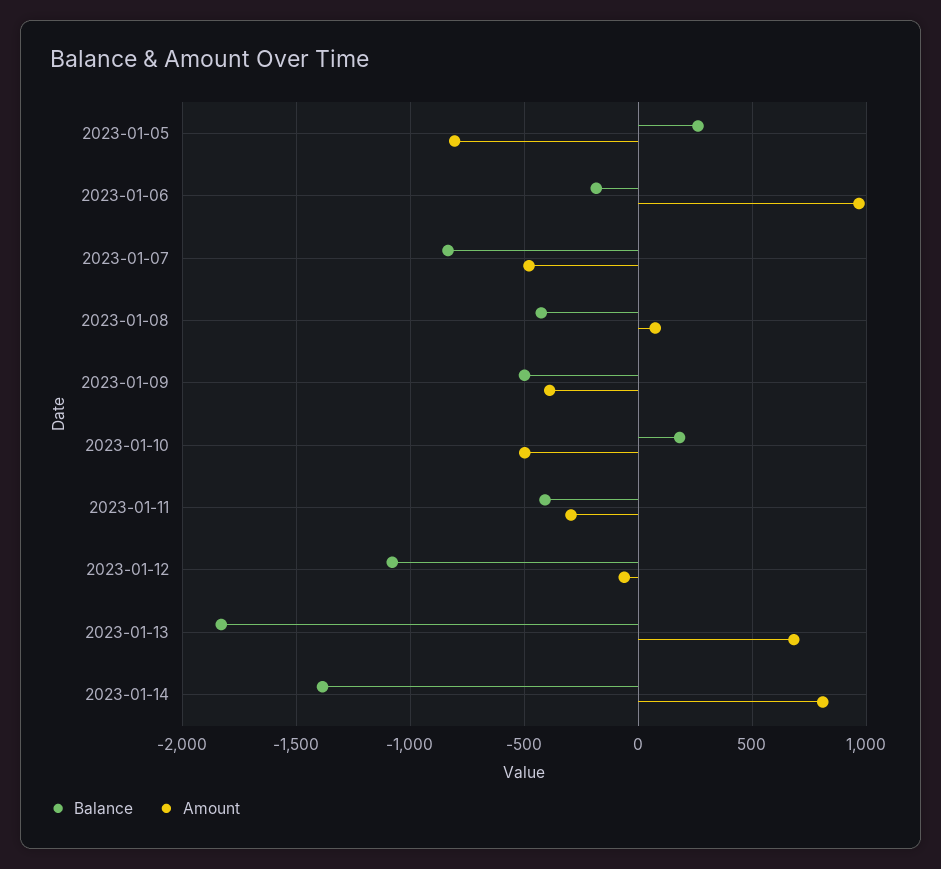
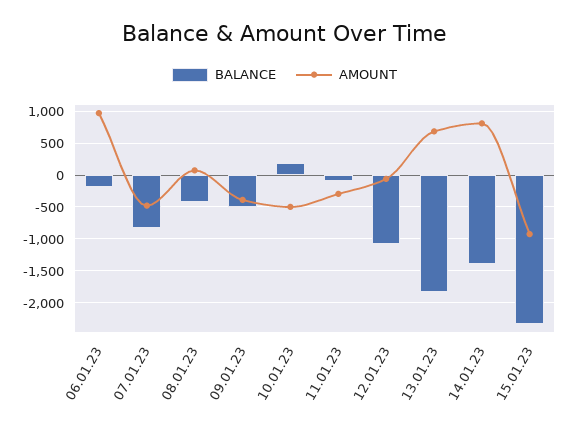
Balance, 2023-01-05: 250 -> none
Amount, 2023-01-05: -800 -> none
Balance, 2023-01-11: -400 -> -100
Balance, 15.01.23: none -> -2300
Amount, 15.01.23: none -> -900

